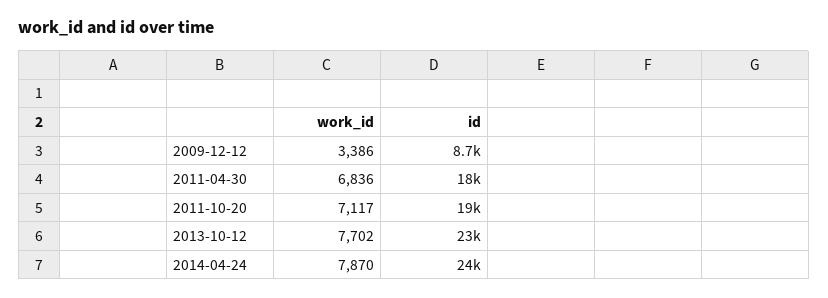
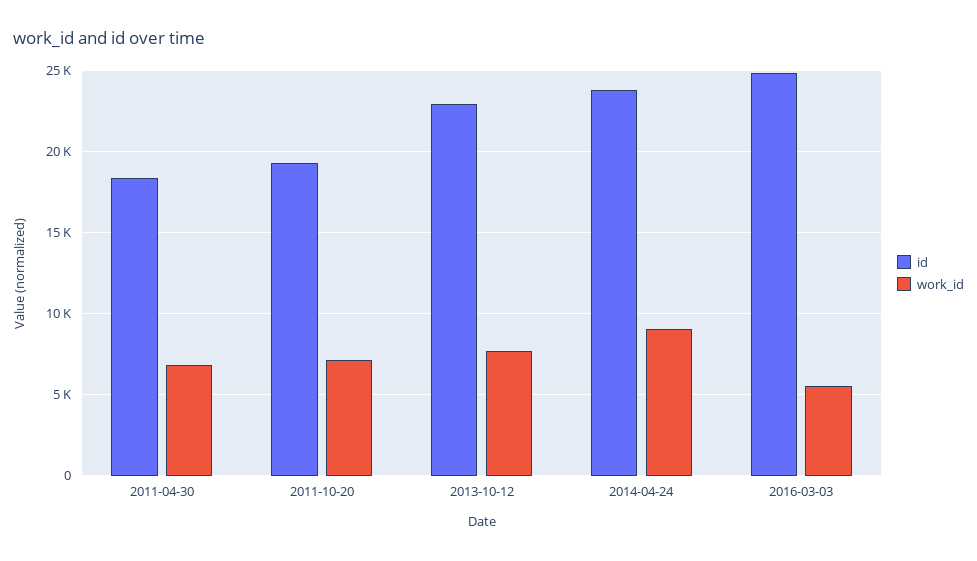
work_id, 2009-12-12: 3386 -> none
id, 2009-12-12: 8700 -> none
work_id, 2014-04-24: 7870 -> 9000
id, 2016-03-03: none -> 25000
work_id, 2016-03-03: none -> 5500

